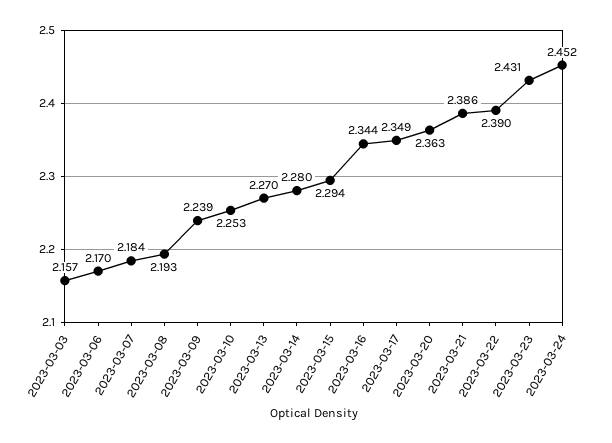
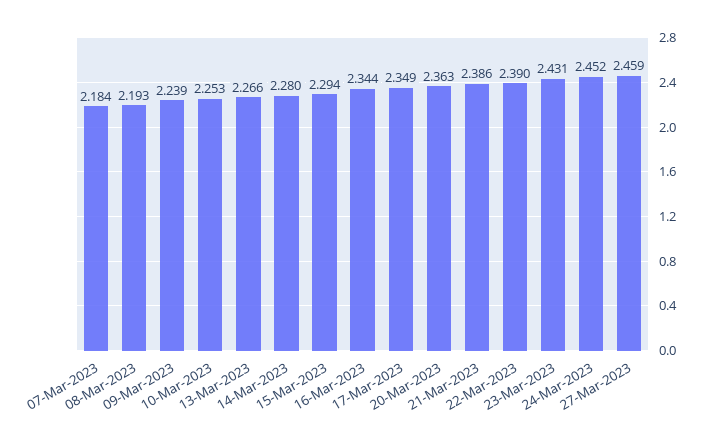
2023-03-03: 2.157 -> none
2023-03-06: 2.17 -> none
2023-03-13: 2.27 -> 2.266
27-Mar-2023: none -> 2.459

